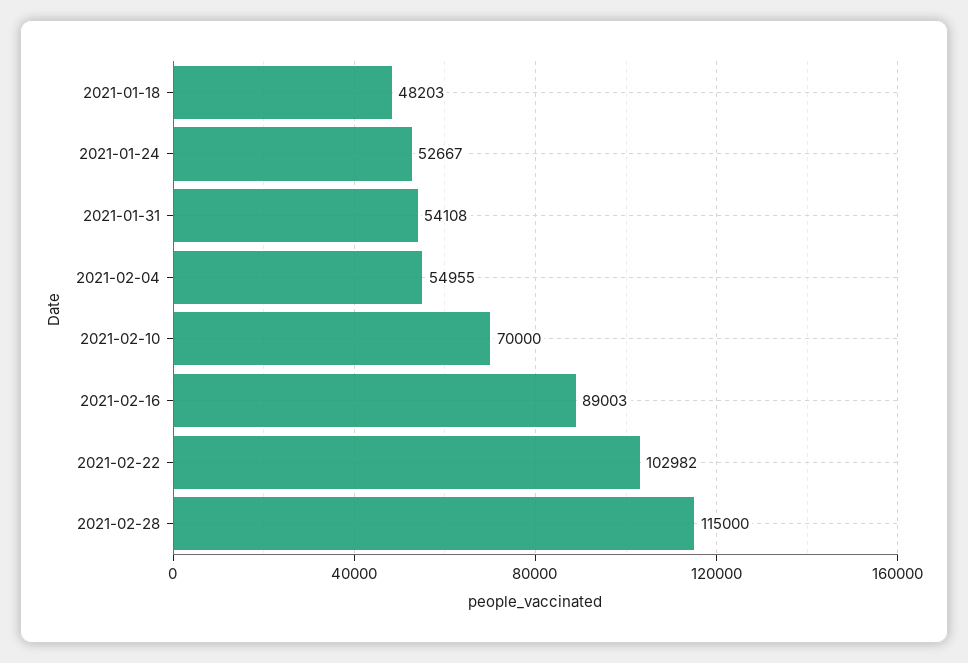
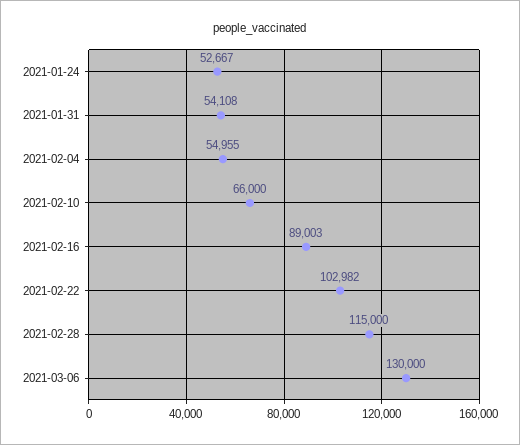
2021-01-18: 48203 -> none
2021-02-10: 70000 -> 66000
2021-03-06: none -> 130000

